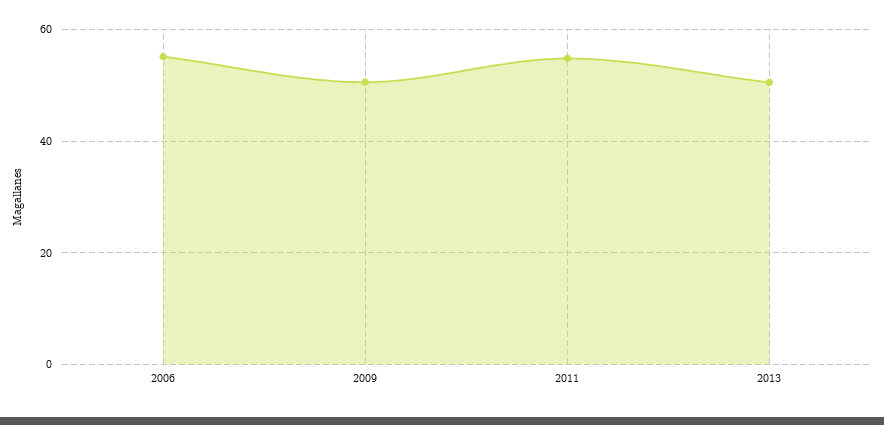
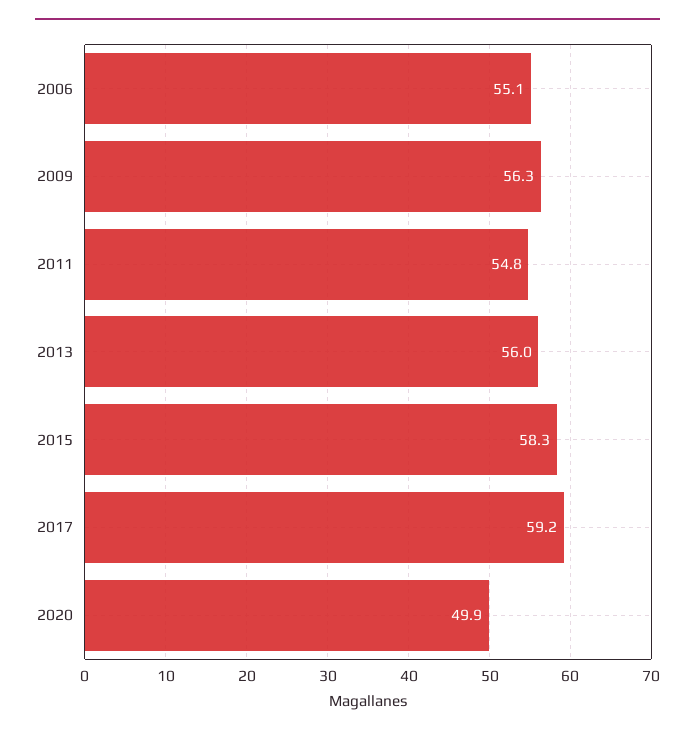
2009: 50 -> 56.3
2013: 50 -> 56
2015: none -> 58.3
2017: none -> 59.2
2020: none -> 49.9

